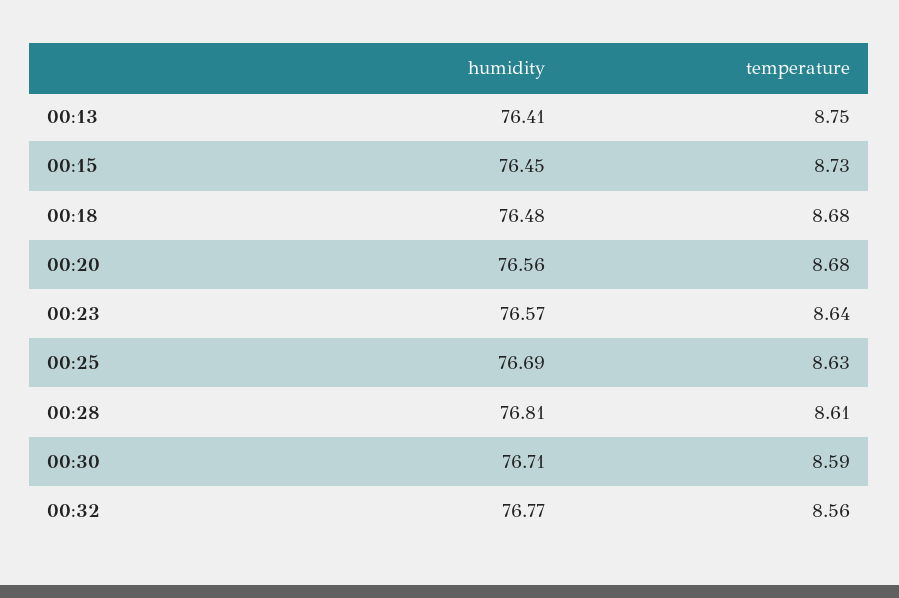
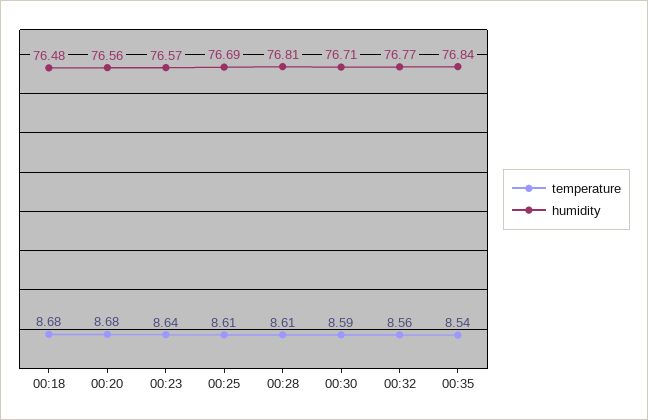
humidity, 00:13: 76.41 -> none
temperature, 00:13: 8.75 -> none
humidity, 00:15: 76.45 -> none
temperature, 00:15: 8.73 -> none
temperature, 00:25: 8.63 -> 8.61
temperature, 00:35: none -> 8.54
humidity, 00:35: none -> 76.84

